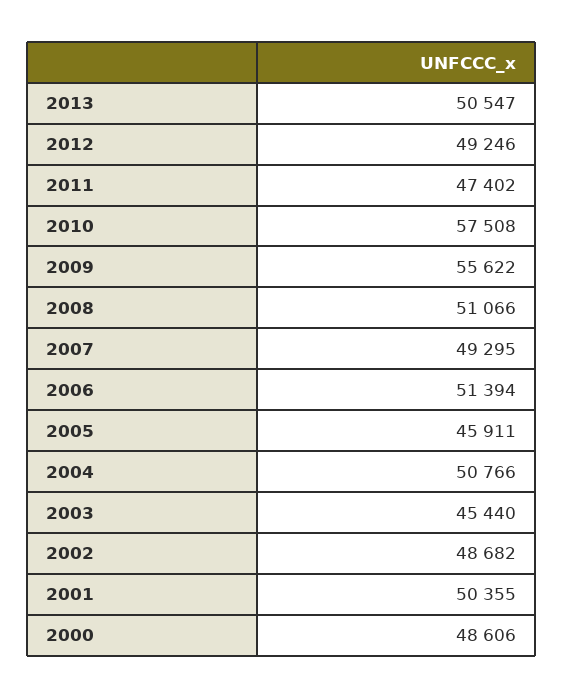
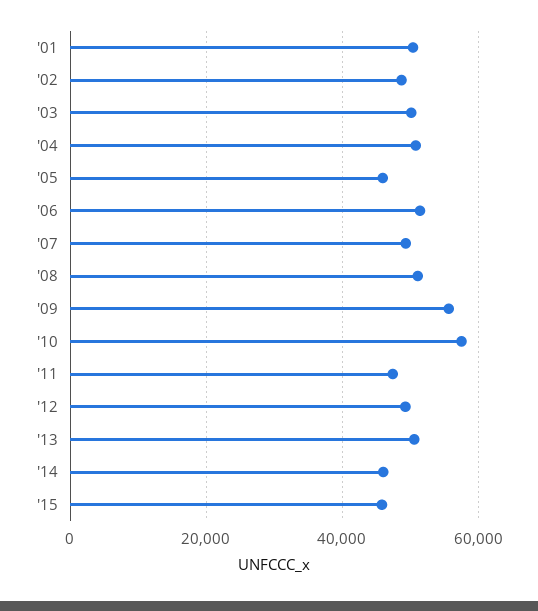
2003: 45440 -> 50000
2000: 48606 -> none
'14: none -> 46000
'15: none -> 46000

